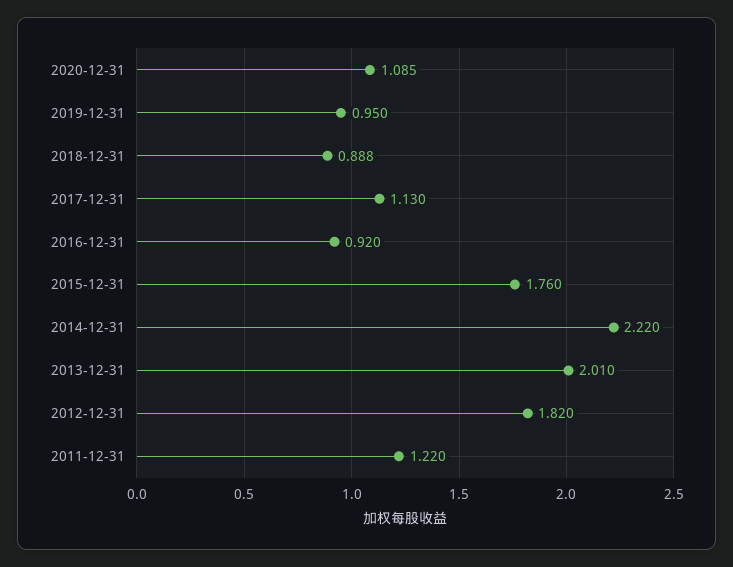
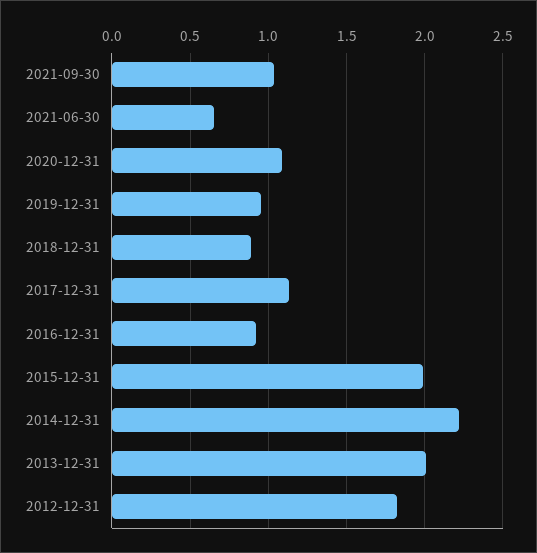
2015-12-31: 1.76 -> 2
2011-12-31: 1.22 -> none
2021-09-30: none -> 1.05
2021-06-30: none -> 0.65

